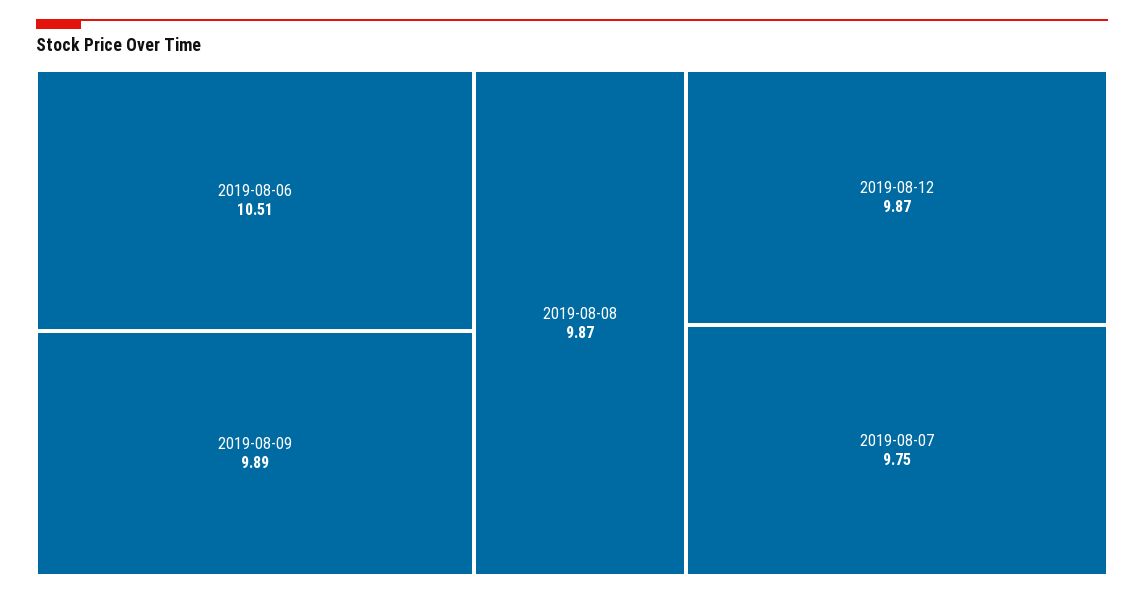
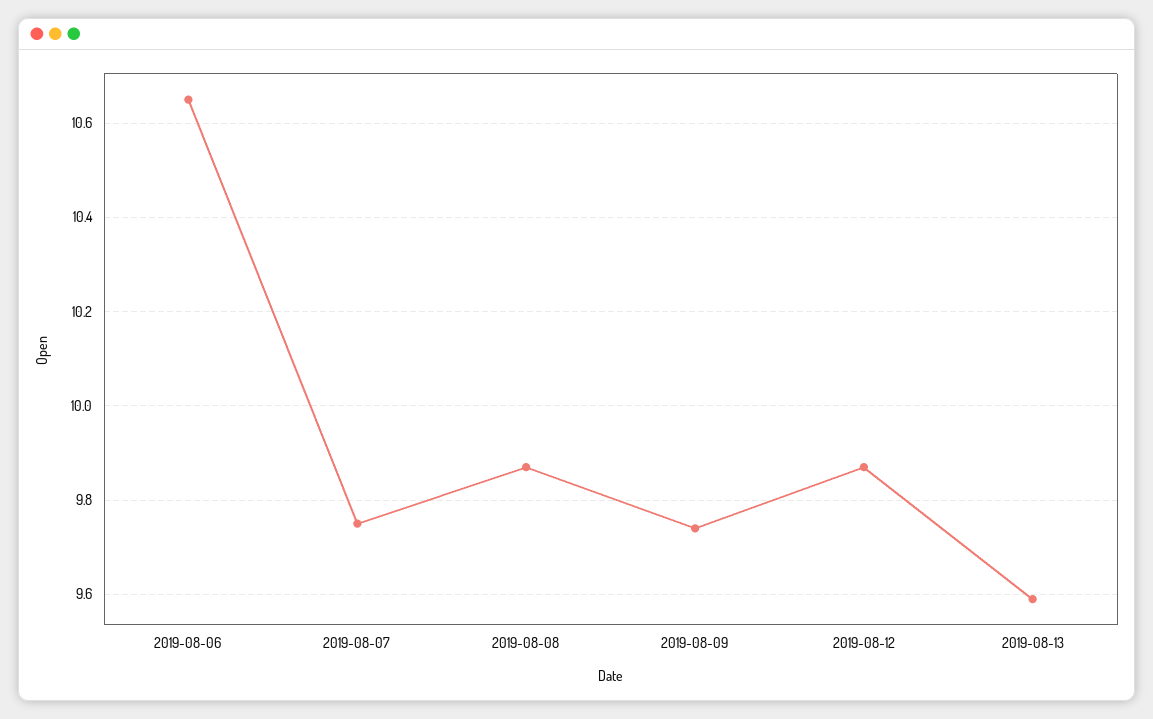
2019-08-06: 10.51 -> 10.65
2019-08-09: 9.89 -> 9.75
2019-08-13: none -> 9.6

